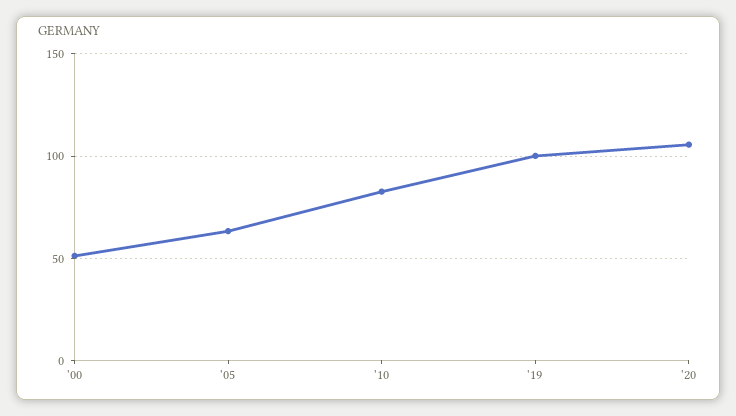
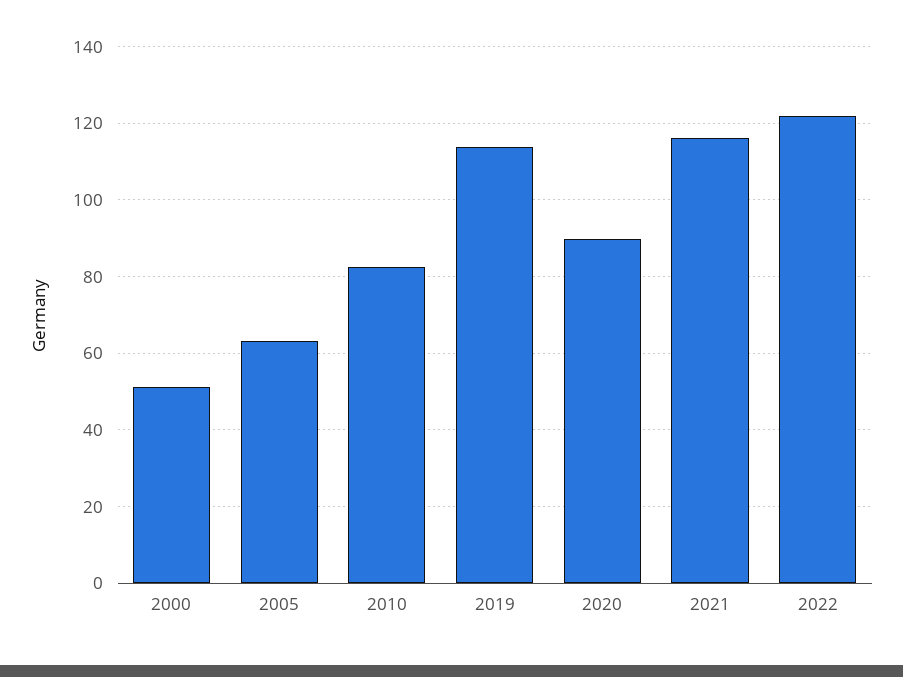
'19: 100 -> 114
'20: 105 -> 90
2021: none -> 116
2022: none -> 122

